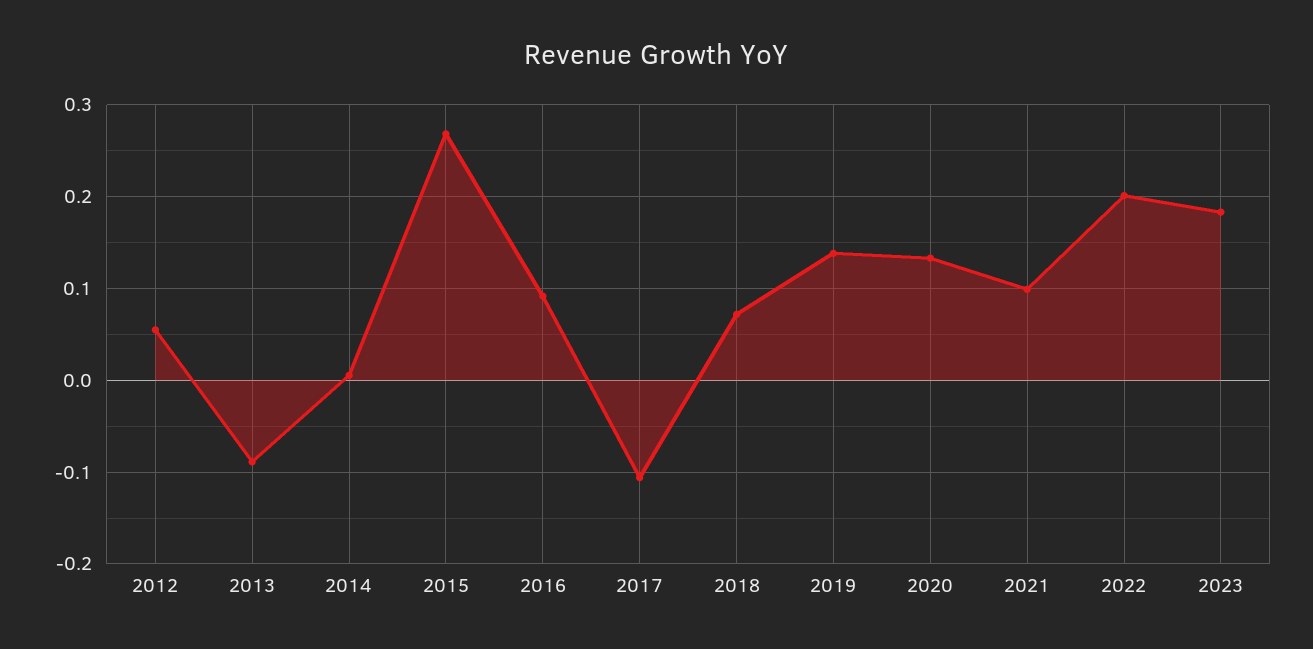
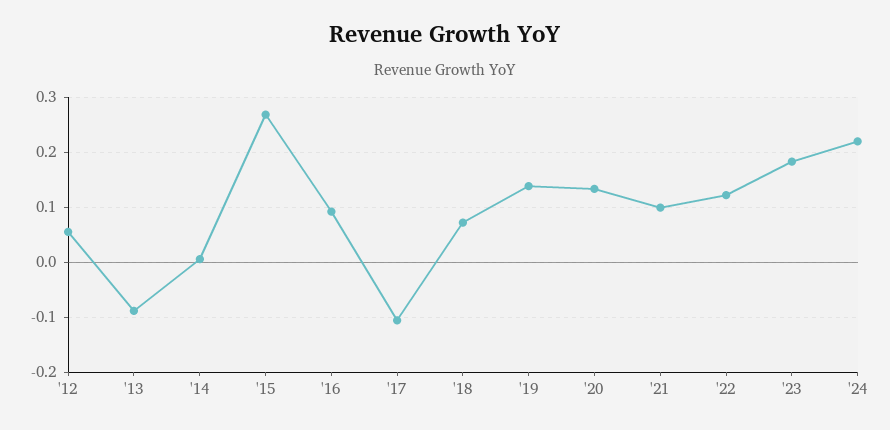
2022: 0.2 -> 0.12
'24: none -> 0.22

